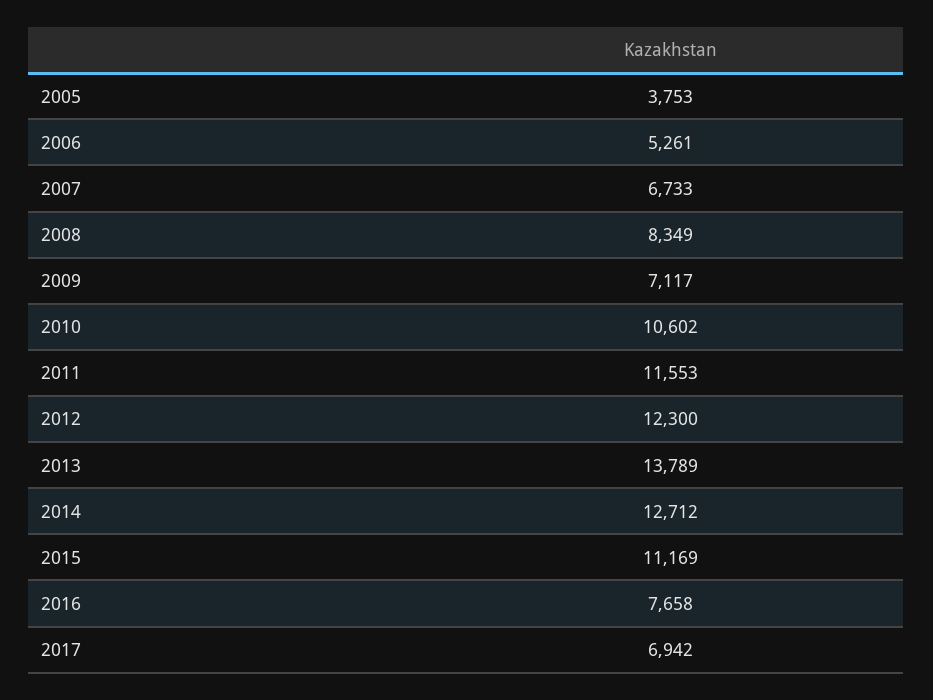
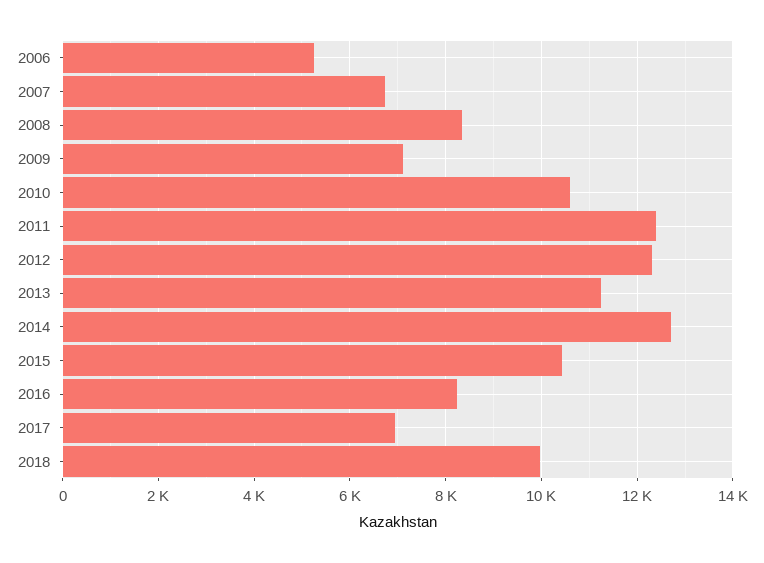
2005: 3753 -> none
2011: 11553 -> 12400
2013: 13789 -> 11200
2015: 11169 -> 10400
2016: 7658 -> 8200
2018: none -> 10000

